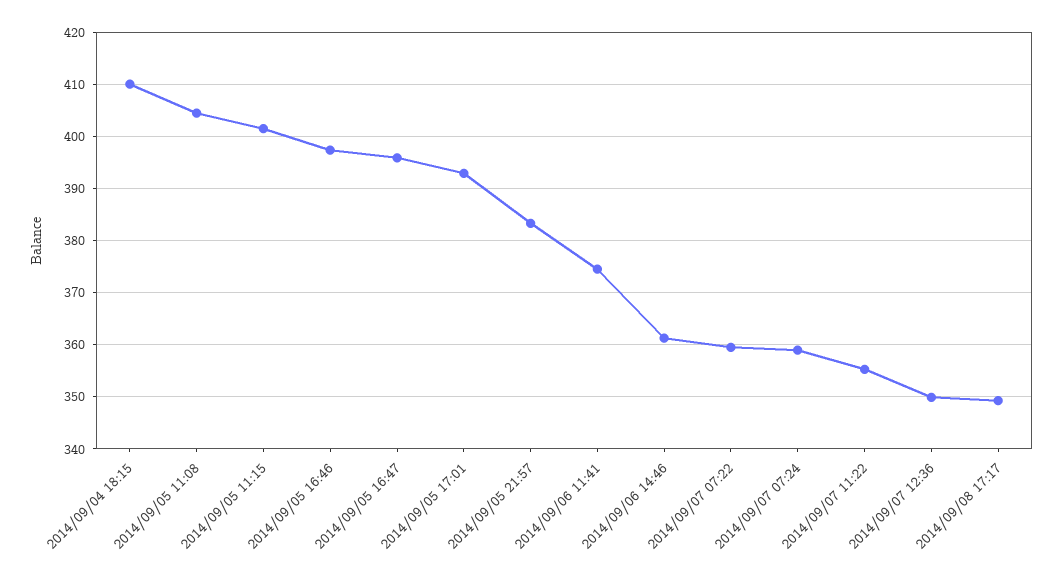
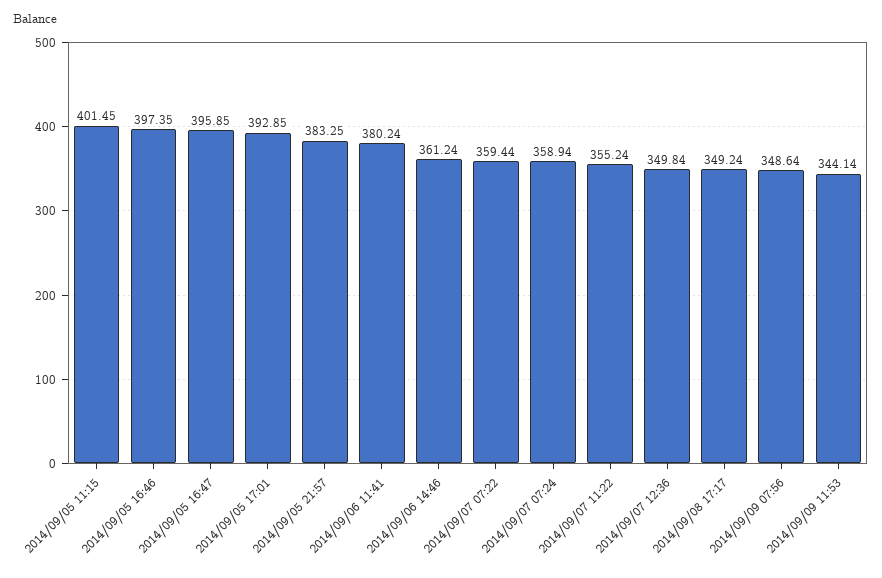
2014/09/04 18:15: 410 -> none
2014/09/05 11:08: 404 -> none
2014/09/06 11:41: 374 -> 380.24
2014/09/09 07:56: none -> 348.64
2014/09/09 11:53: none -> 344.14

